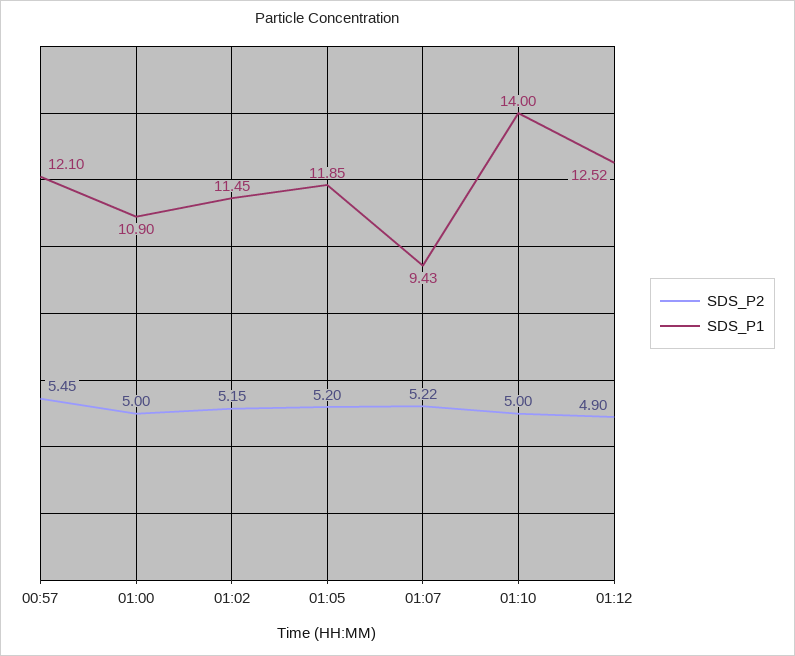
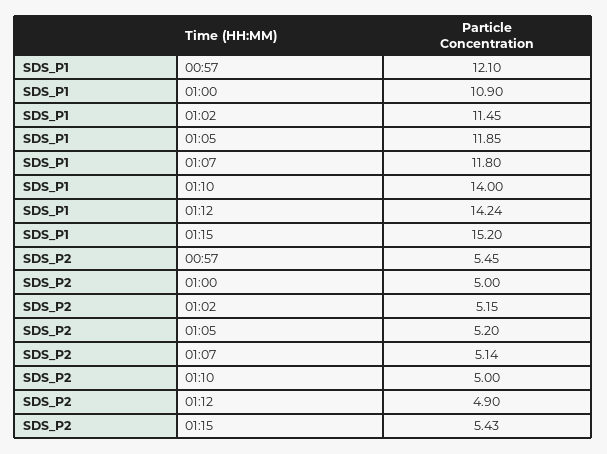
SDS_P2, 01:07: 5.22 -> 5.14
SDS_P1, 01:07: 9.43 -> 11.8
SDS_P1, 01:12: 12.52 -> 14.24
SDS_P1, 01:15: none -> 15.2
SDS_P2, 01:15: none -> 5.43

